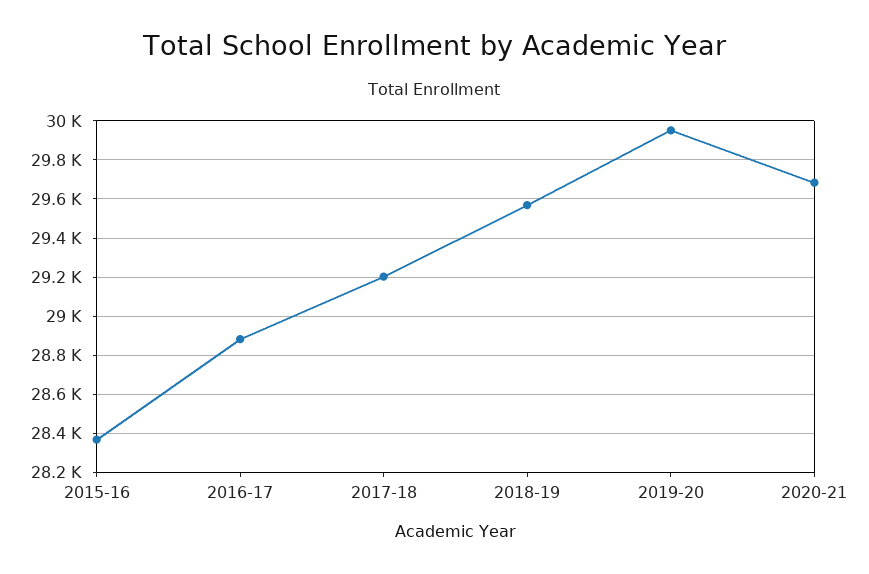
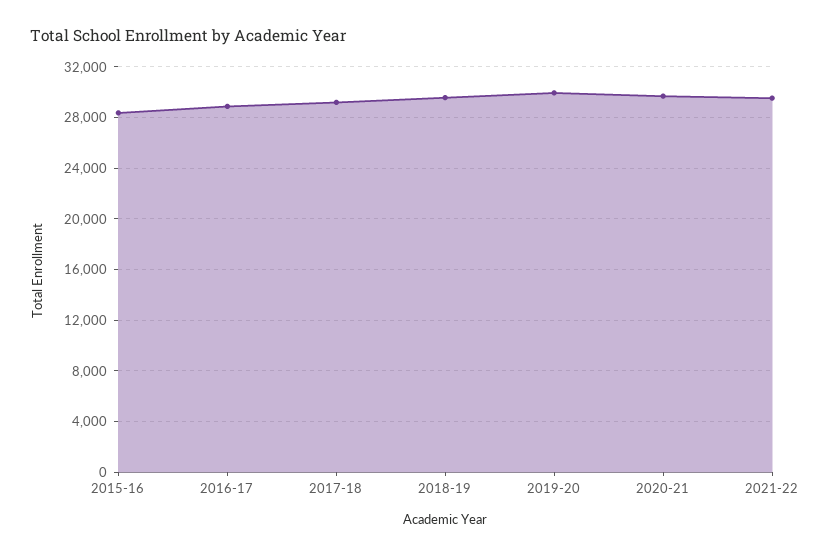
2021-22: none -> 29500

